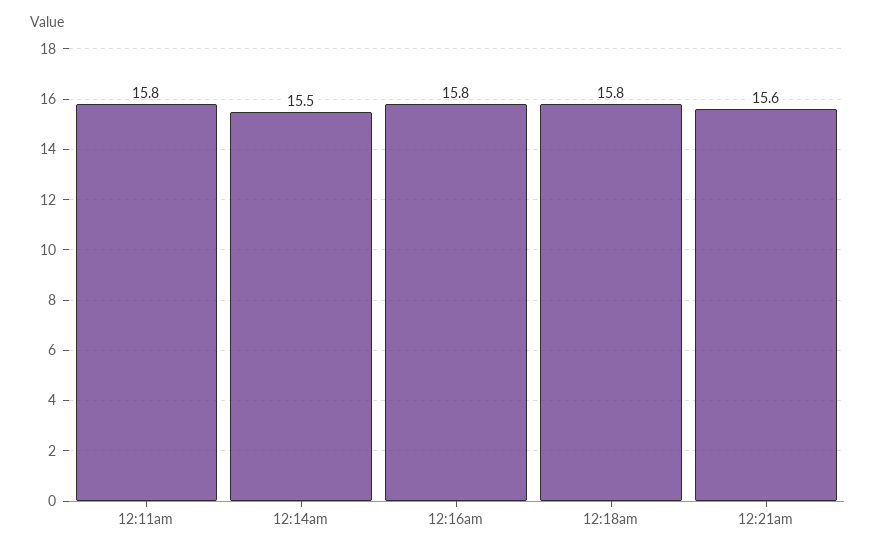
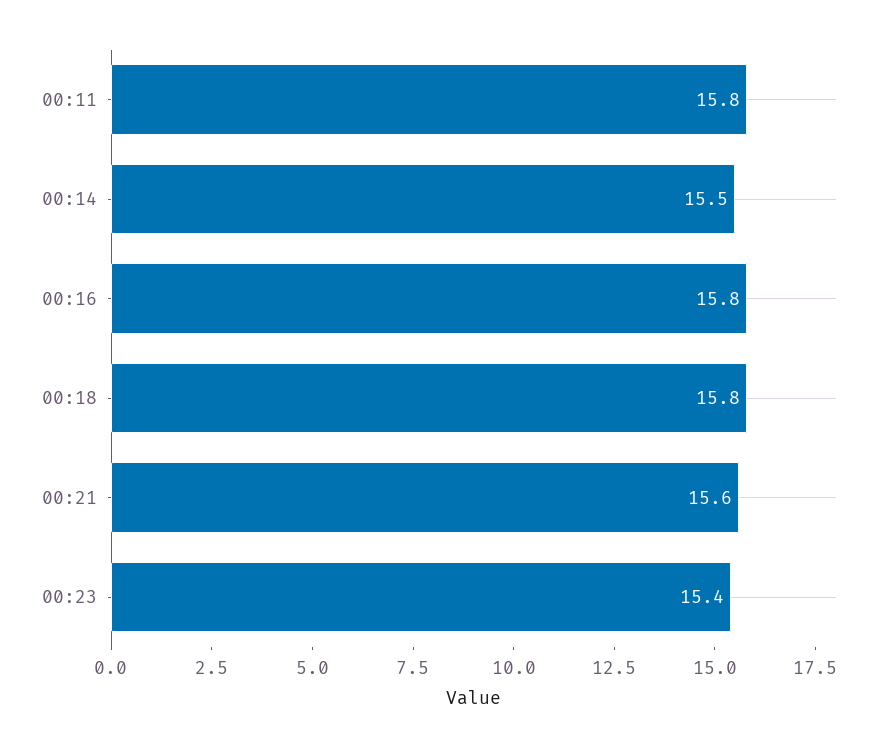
00:23: none -> 15.4

